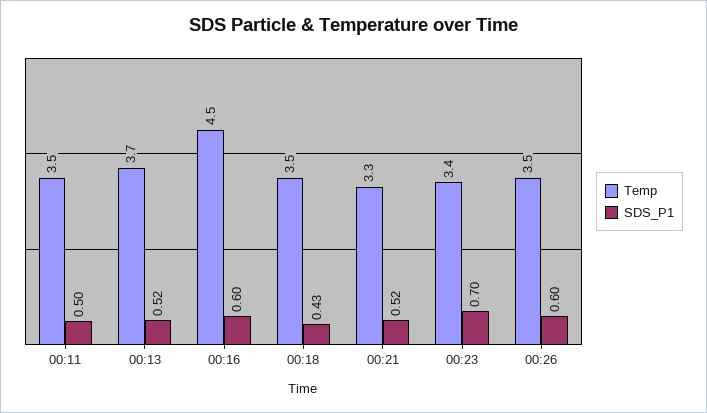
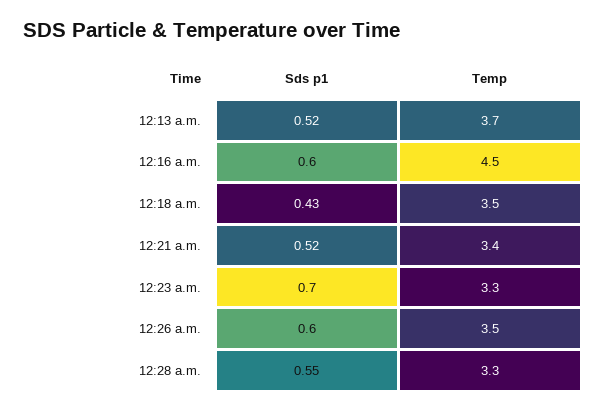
Temp, 00:11: 3.5 -> none
SDS_P1, 00:11: 0.5 -> none
Temp, 00:21: 3.3 -> 3.4
Temp, 00:23: 3.4 -> 3.3
SDS_P1, 12:28 a.m.: none -> 0.55
Temp, 12:28 a.m.: none -> 3.3

